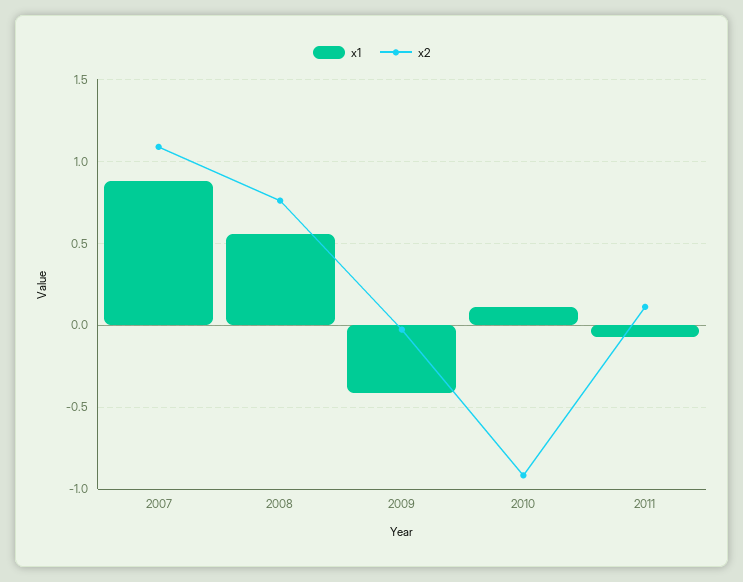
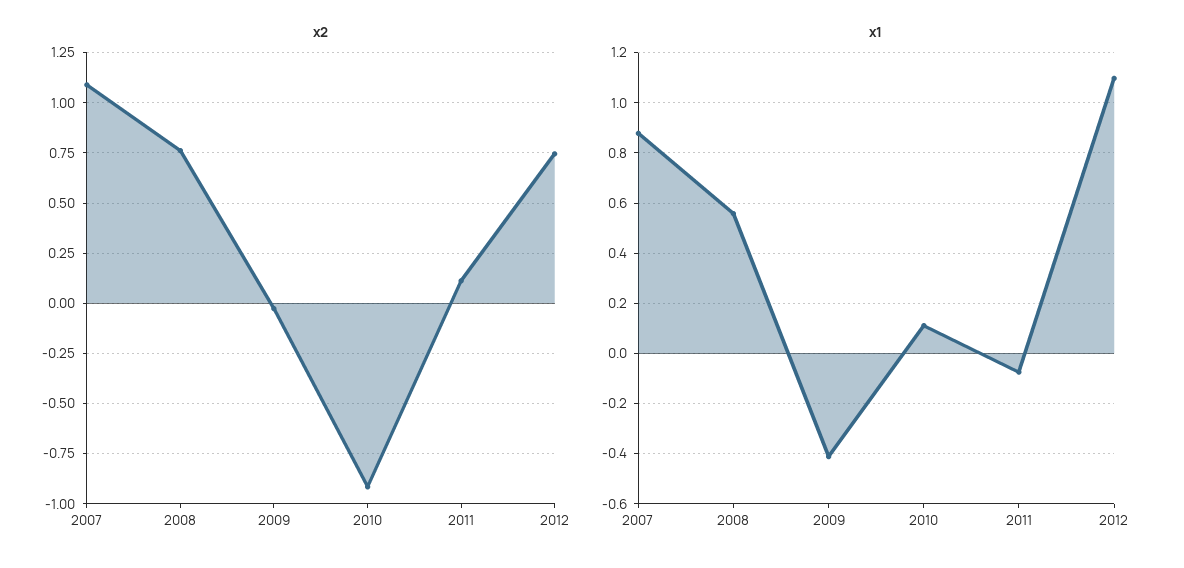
x2, 2012: none -> 0.75
x1, 2012: none -> 1.1

